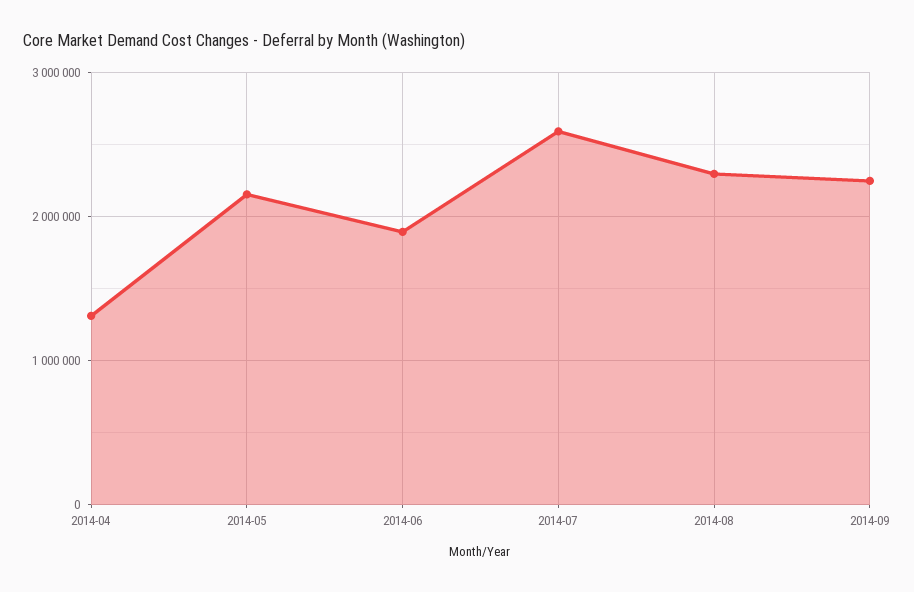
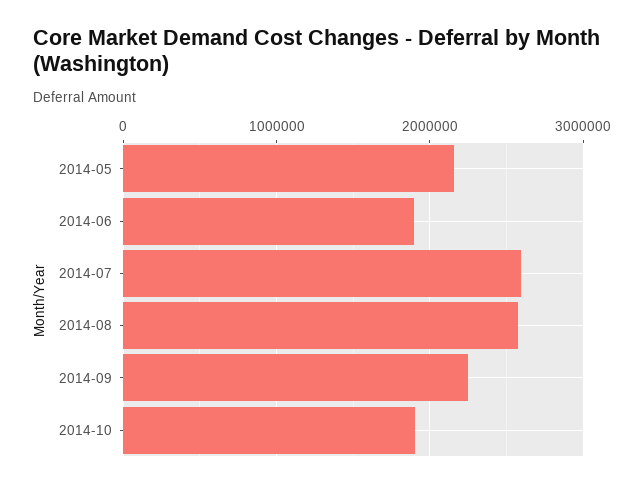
2014-04: 1300000 -> none
2014-08: 2300000 -> 2600000
2014-10: none -> 1900000

